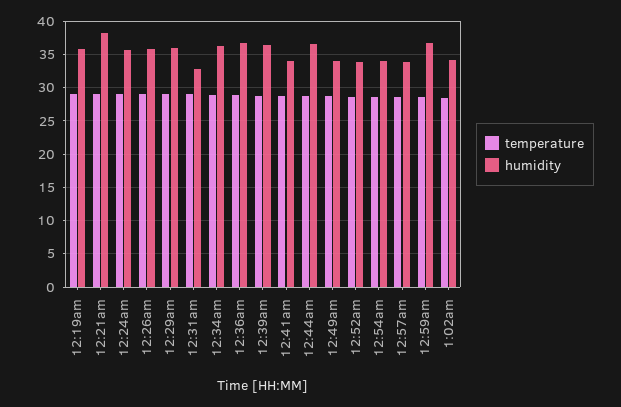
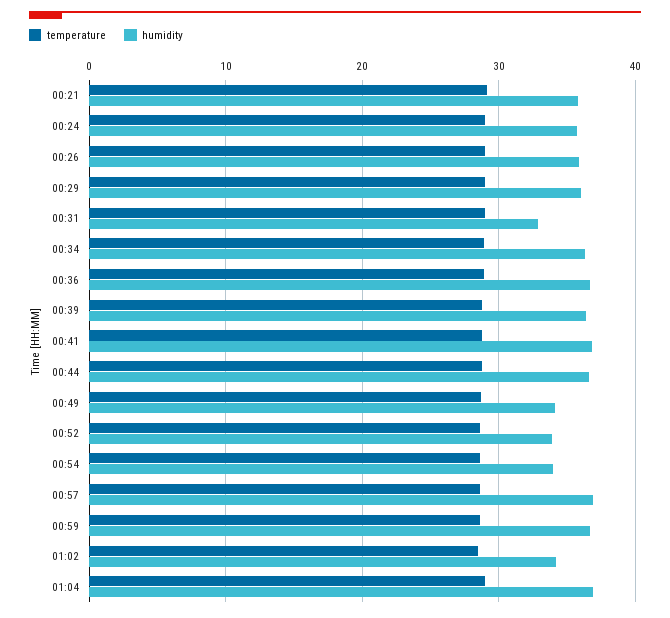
temperature, 12:19am: 29 -> none
humidity, 12:19am: 36 -> none
humidity, 12:21am: 38 -> 36
humidity, 12:41am: 34 -> 37
humidity, 12:57am: 34 -> 37
temperature, 01:04: none -> 29
humidity, 01:04: none -> 37

